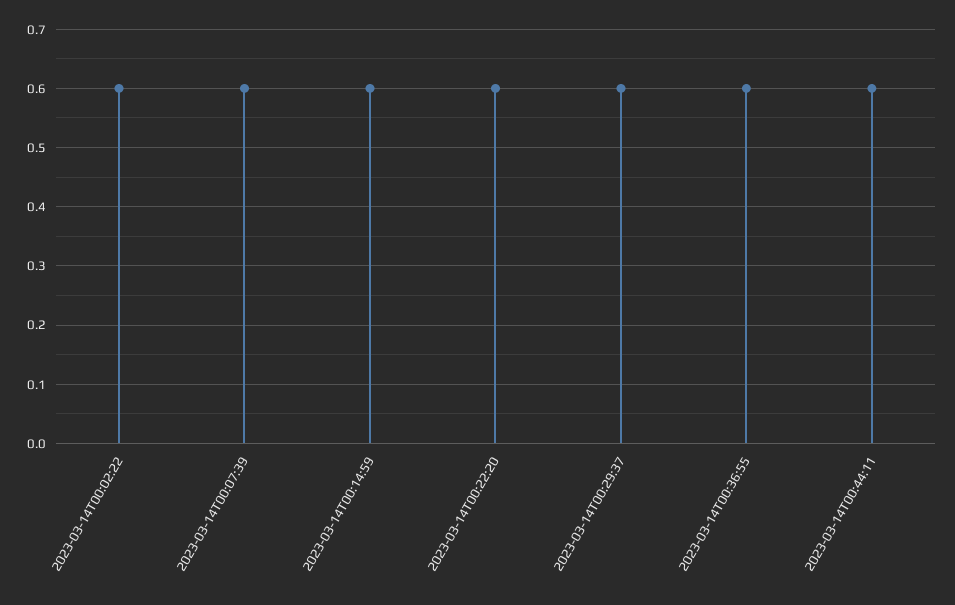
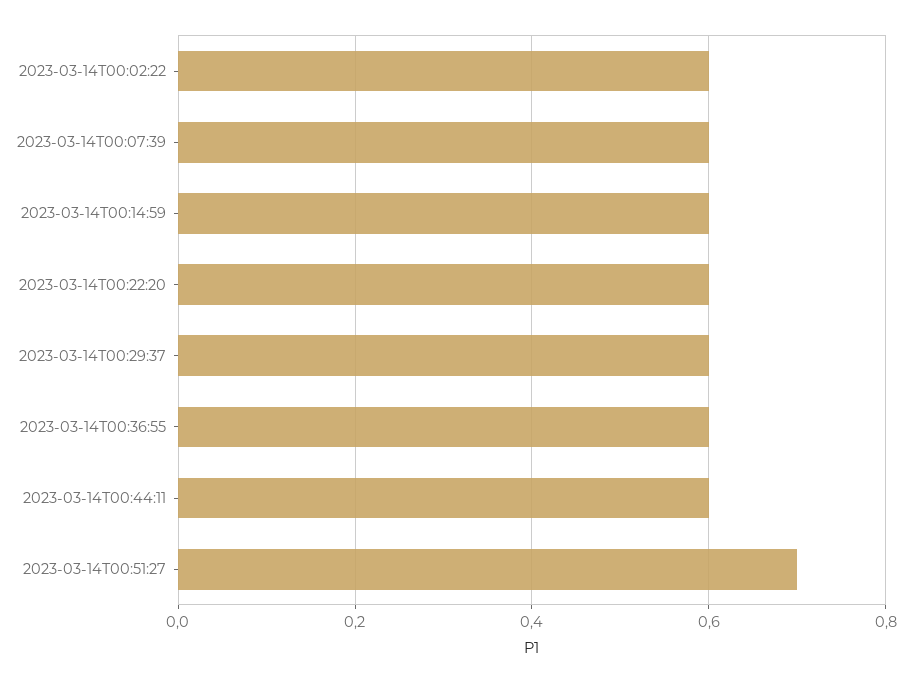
2023-03-14T00:51:27: none -> 0.7

